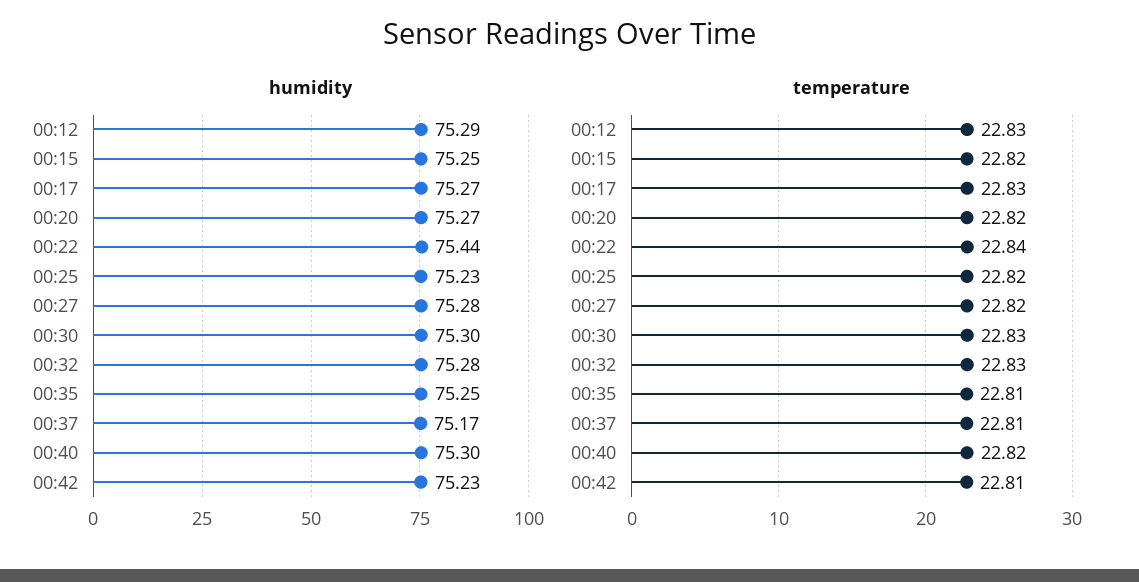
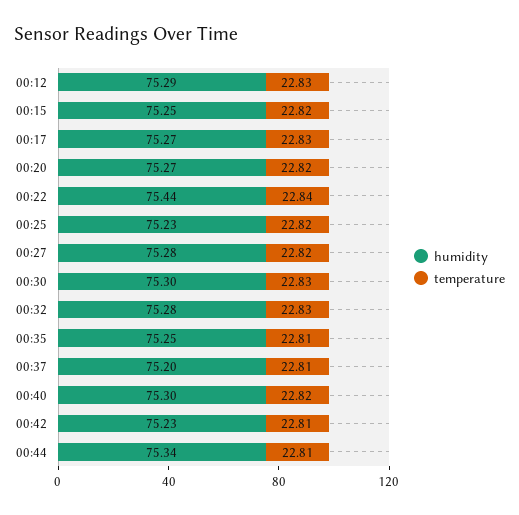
humidity, 00:37: 75.17 -> 75.2
humidity, 00:44: none -> 75.34
temperature, 00:44: none -> 22.81

